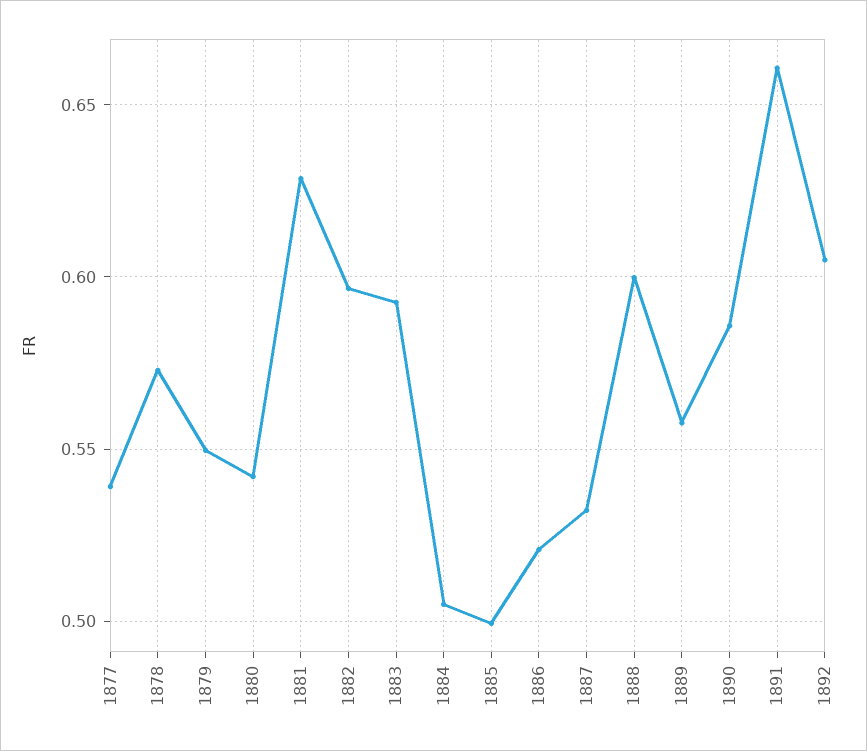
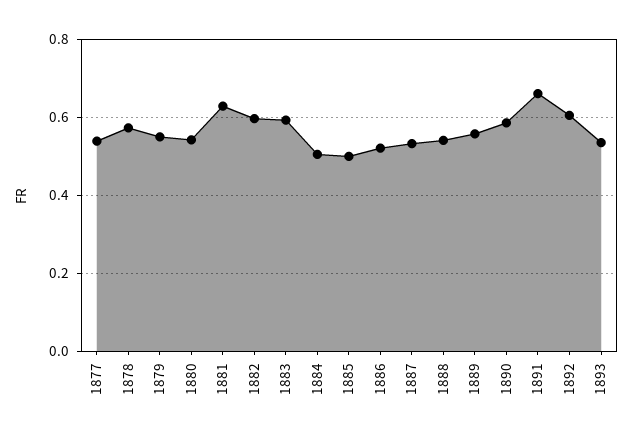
1888: 0.6 -> 0.54
1893: none -> 0.54

